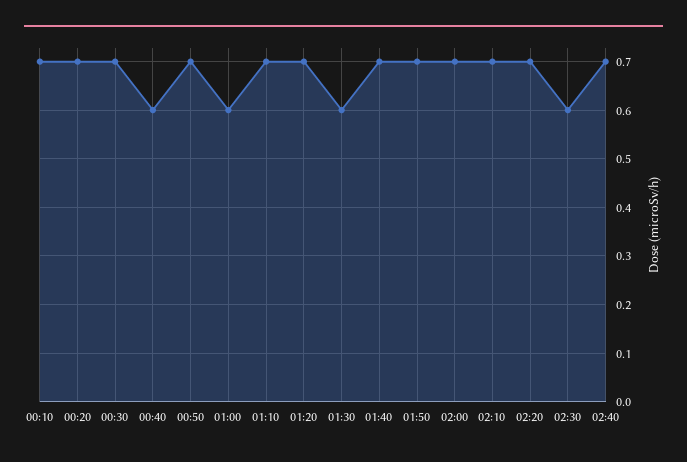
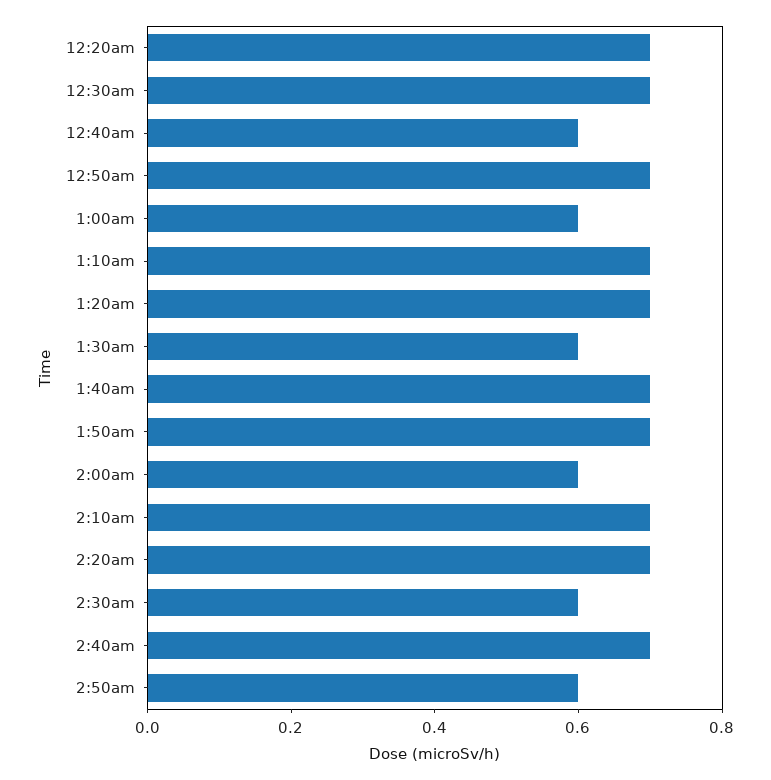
00:10: 0.7 -> none
02:00: 0.7 -> 0.6
2:50am: none -> 0.6

